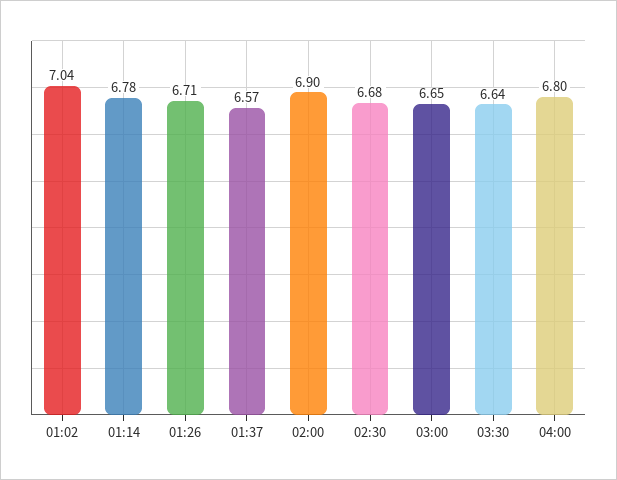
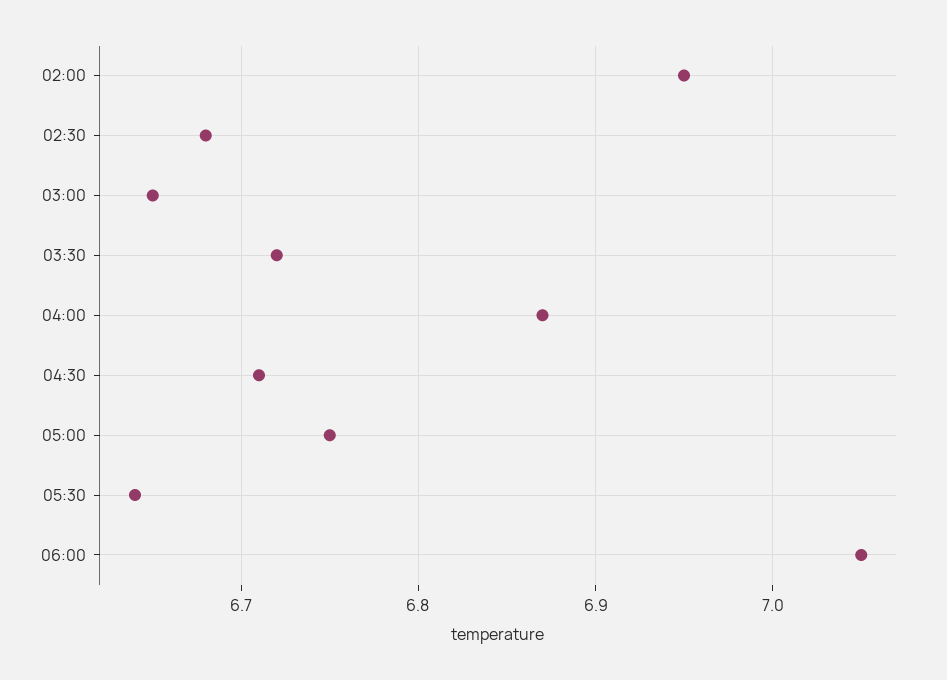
01:02: 7.04 -> none
01:14: 6.78 -> none
01:26: 6.71 -> none
01:37: 6.57 -> none
02:00: 6.9 -> 6.95
03:30: 6.64 -> 6.72
04:00: 6.8 -> 6.87
04:30: none -> 6.71
05:00: none -> 6.75
05:30: none -> 6.64
06:00: none -> 7.05

